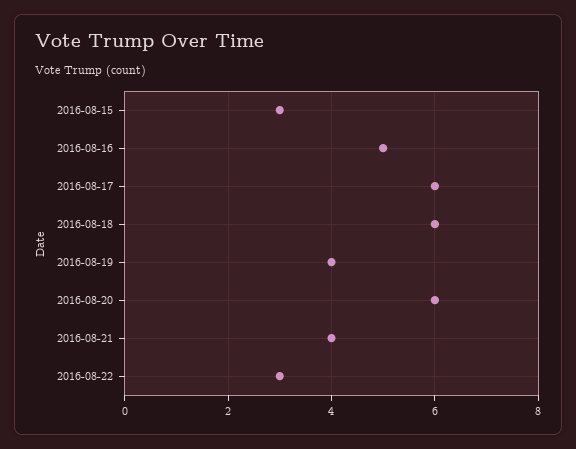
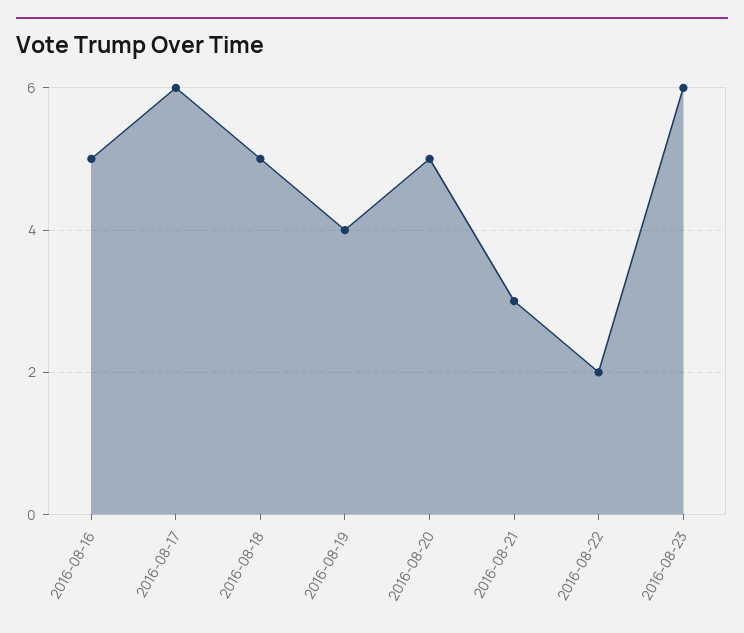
2016-08-15: 3 -> none
2016-08-18: 6 -> 5
2016-08-20: 6 -> 5
2016-08-21: 4 -> 3
2016-08-22: 3 -> 2
2016-08-23: none -> 6

